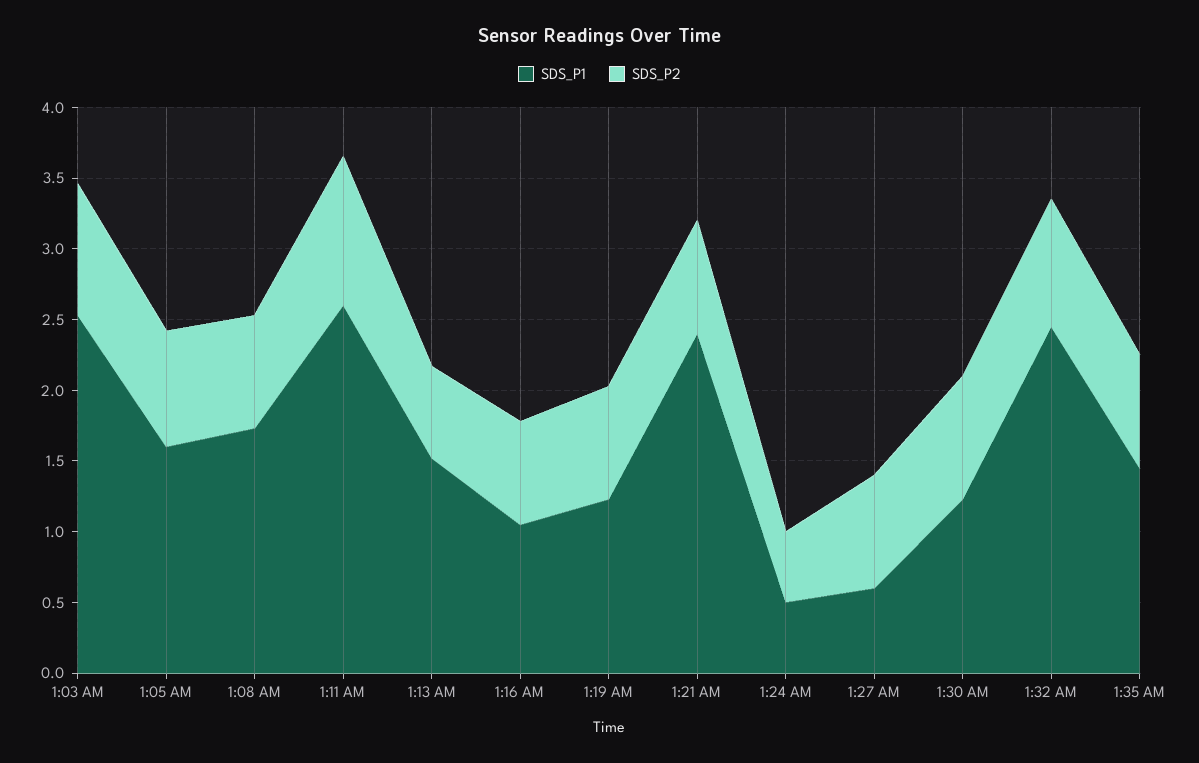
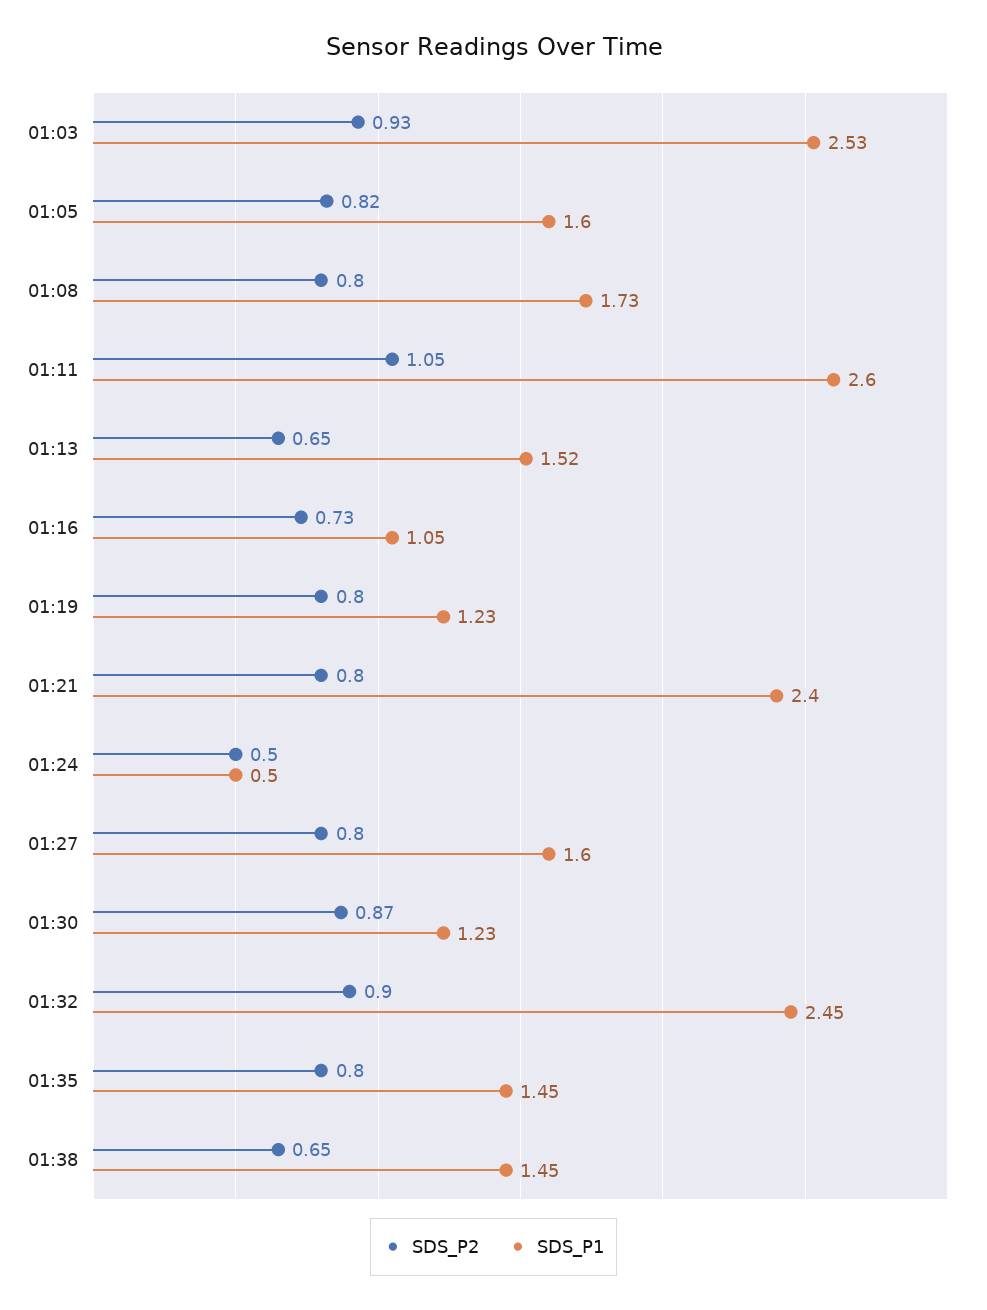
SDS_P1, 1:27 AM: 0.6 -> 1.6
SDS_P2, 01:38: none -> 0.65
SDS_P1, 01:38: none -> 1.45

